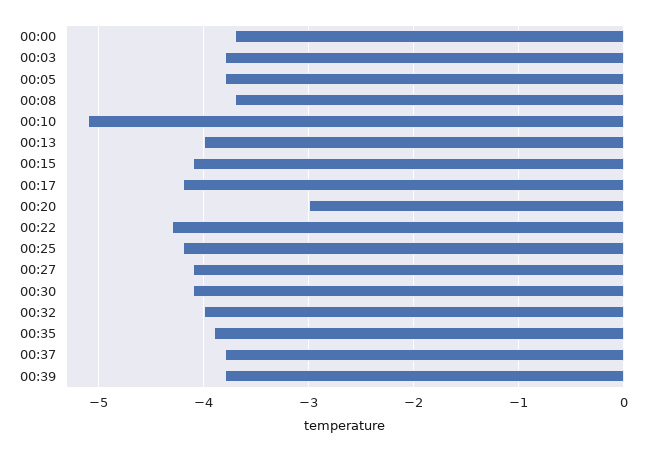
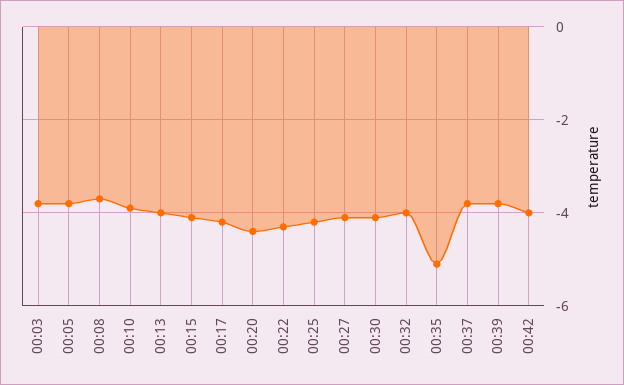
00:00: -3.7 -> none
00:10: -5.1 -> -4
00:20: -3 -> -4.5
00:35: -3.9 -> -5
00:42: none -> -4

